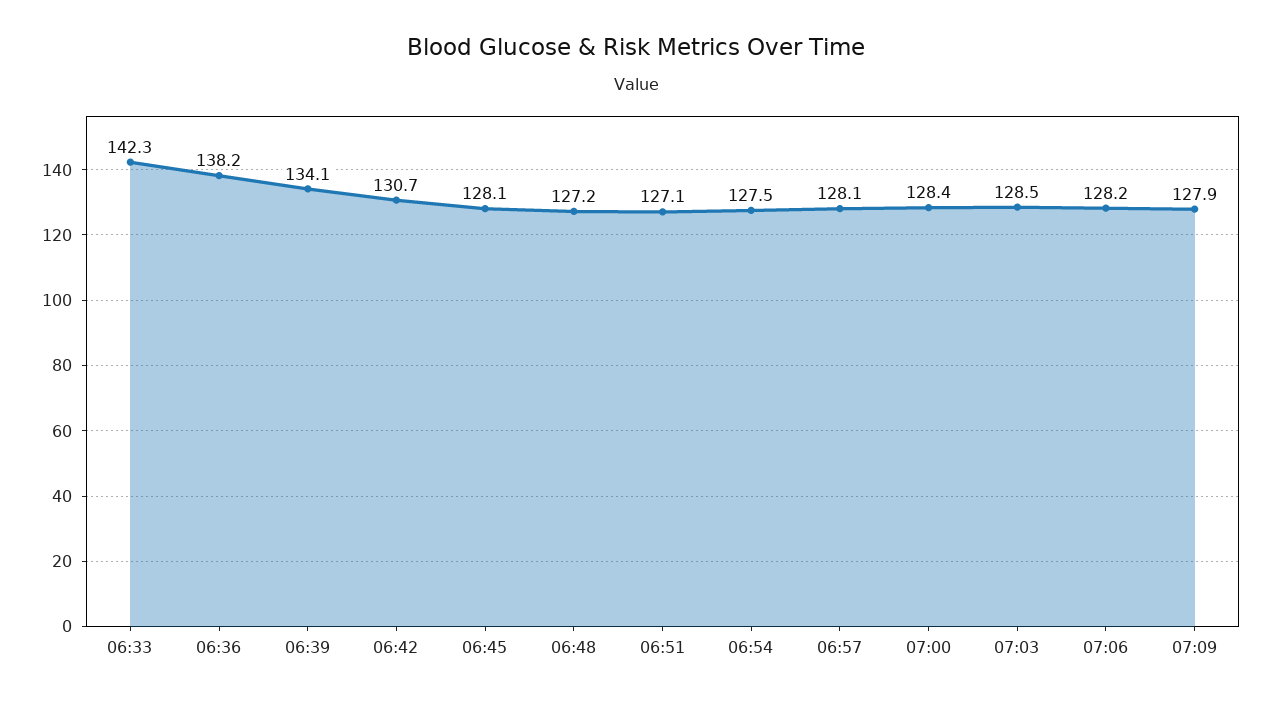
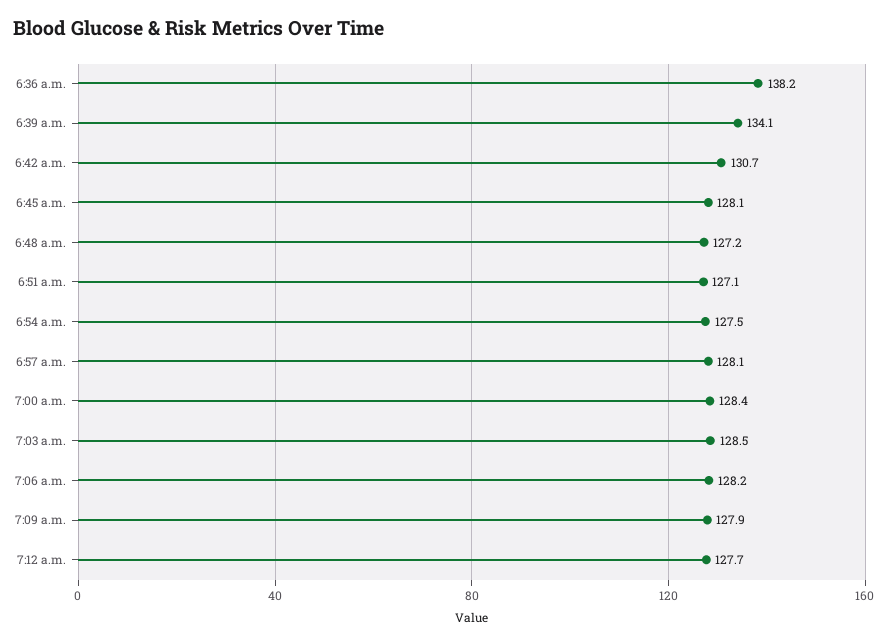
06:33: 142.3 -> none
7:12 a.m.: none -> 127.7

